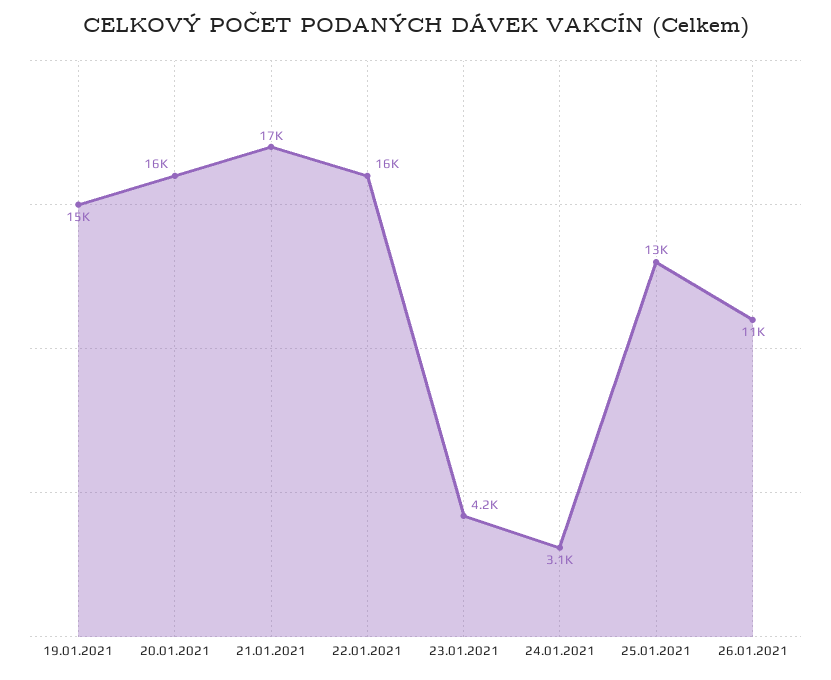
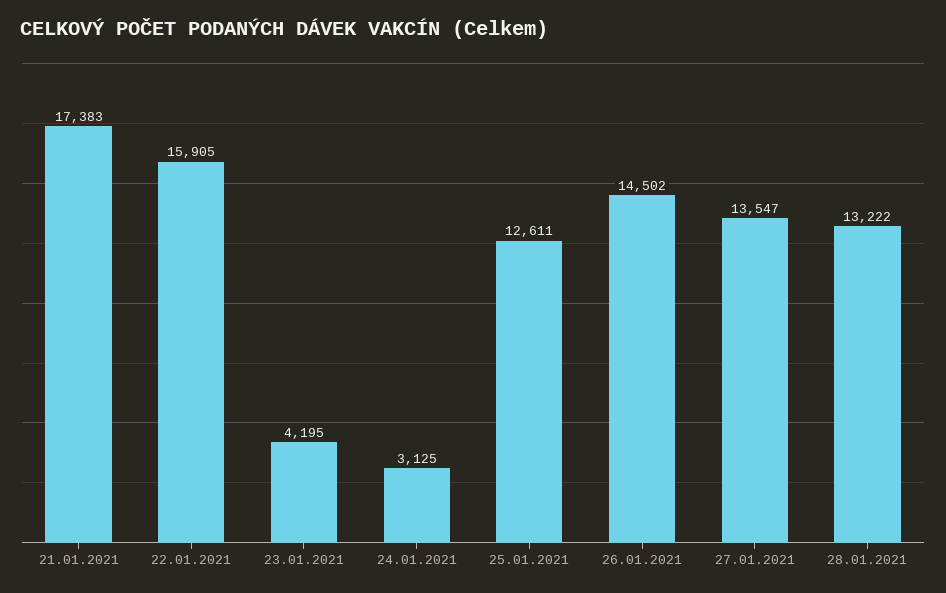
19.01.2021: 15000 -> none
20.01.2021: 16000 -> none
26.01.2021: 11000 -> 14502
27.01.2021: none -> 13547
28.01.2021: none -> 13222

